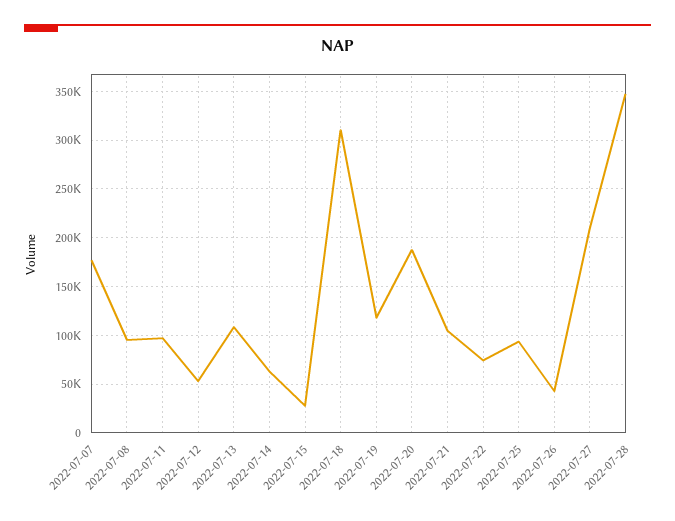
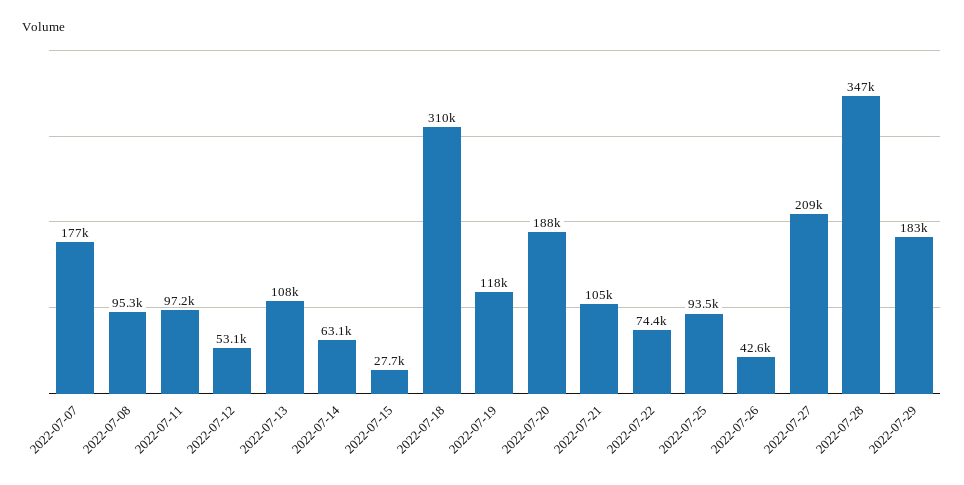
2022-07-29: none -> 183000

